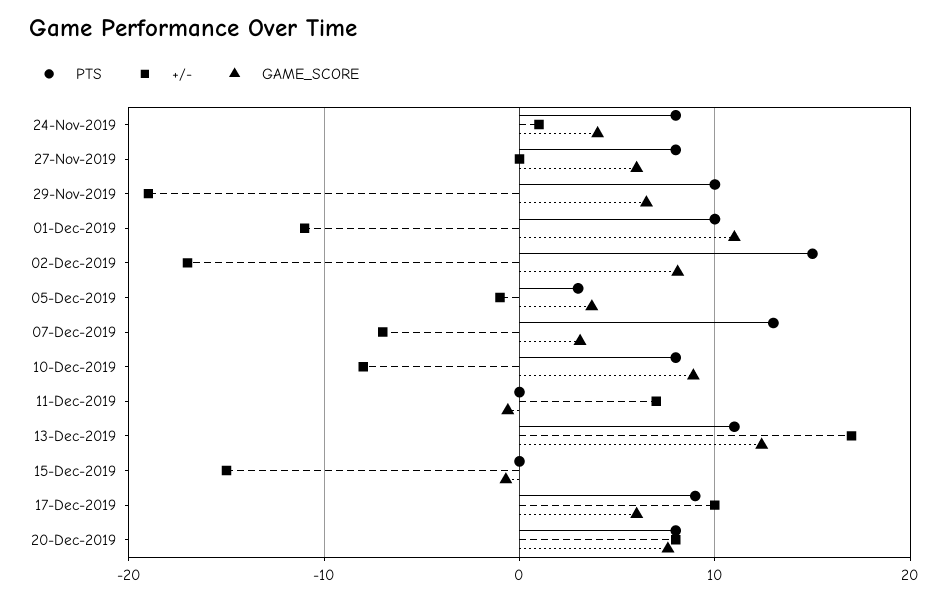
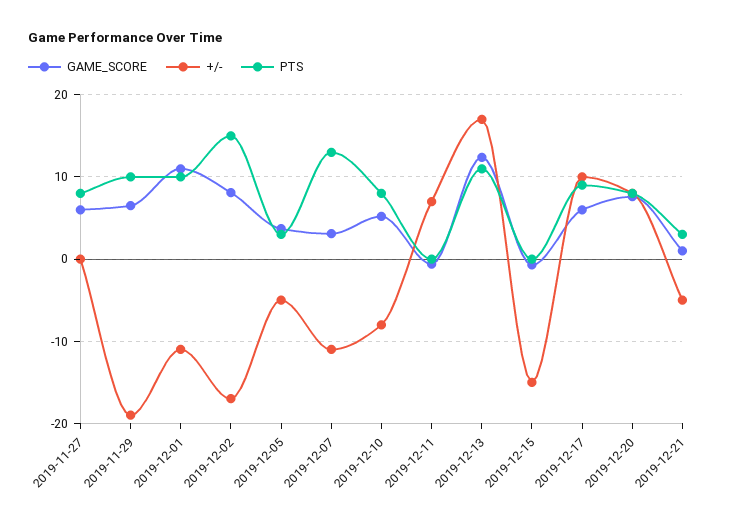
PTS, 24-Nov-2019: 8 -> none
+/-, 24-Nov-2019: 1 -> none
GAME_SCORE, 24-Nov-2019: 4 -> none
+/-, 05-Dec-2019: -1 -> -5
+/-, 07-Dec-2019: -7 -> -11
GAME_SCORE, 10-Dec-2019: 9 -> 5
GAME_SCORE, 2019-12-21: none -> 1
+/-, 2019-12-21: none -> -5
PTS, 2019-12-21: none -> 3

